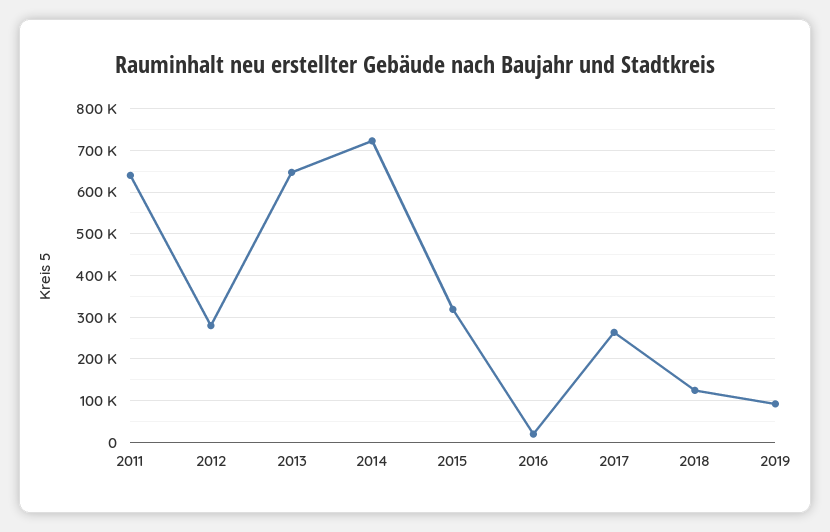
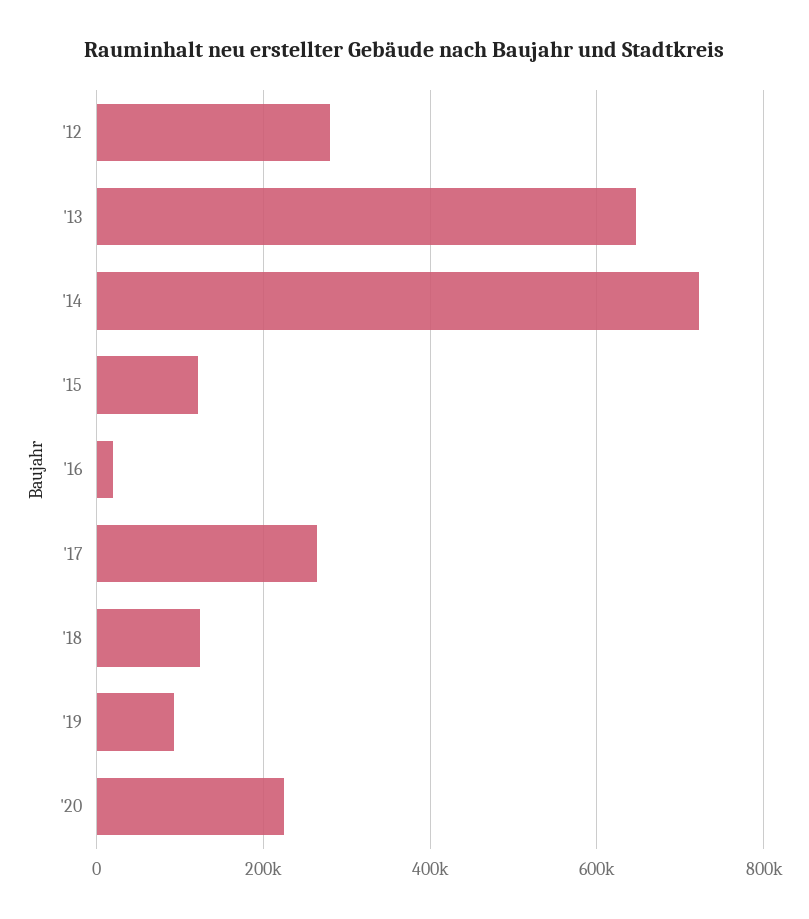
2011: 640000 -> none
2015: 320000 -> 120000
'20: none -> 220000

